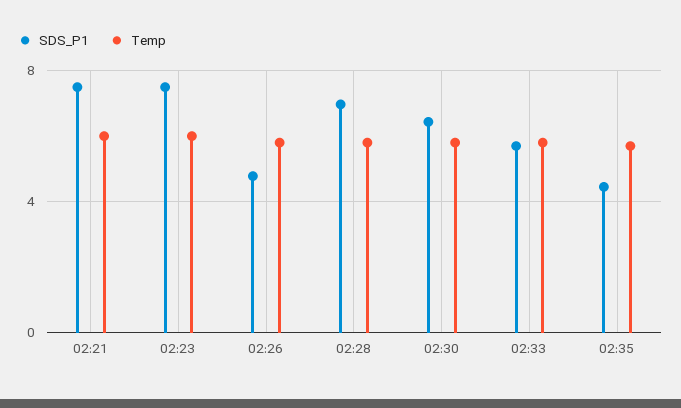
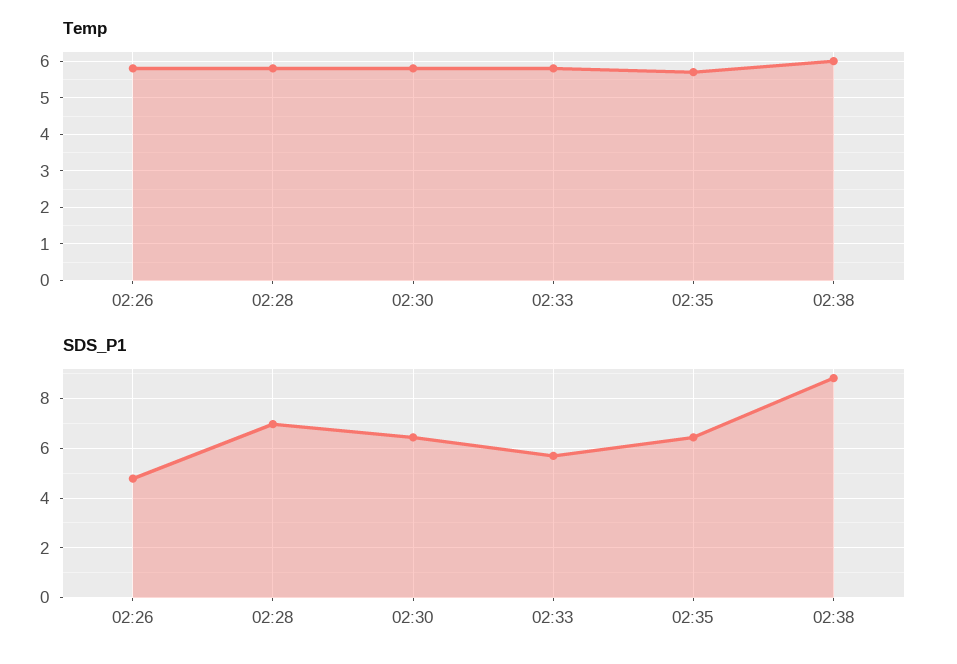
SDS_P1, 02:21: 7.5 -> none
Temp, 02:21: 6 -> none
SDS_P1, 02:23: 7.5 -> none
Temp, 02:23: 6 -> none
SDS_P1, 02:35: 4.5 -> 6.5
Temp, 02:38: none -> 6
SDS_P1, 02:38: none -> 8.75

